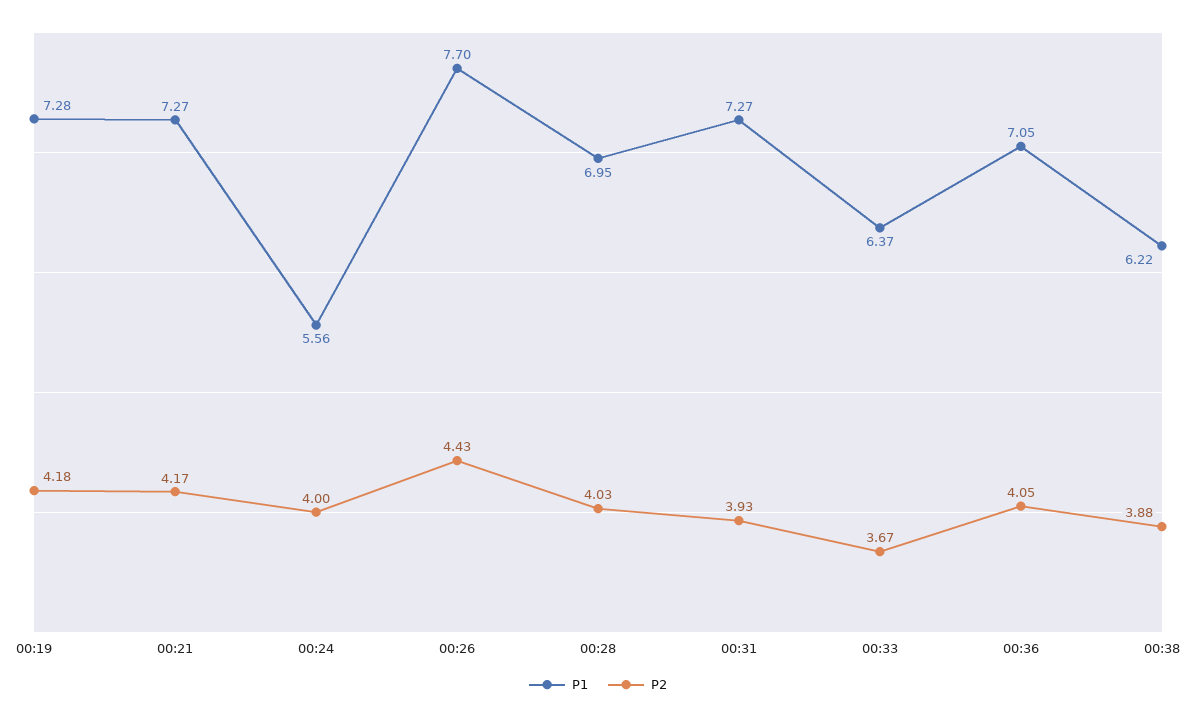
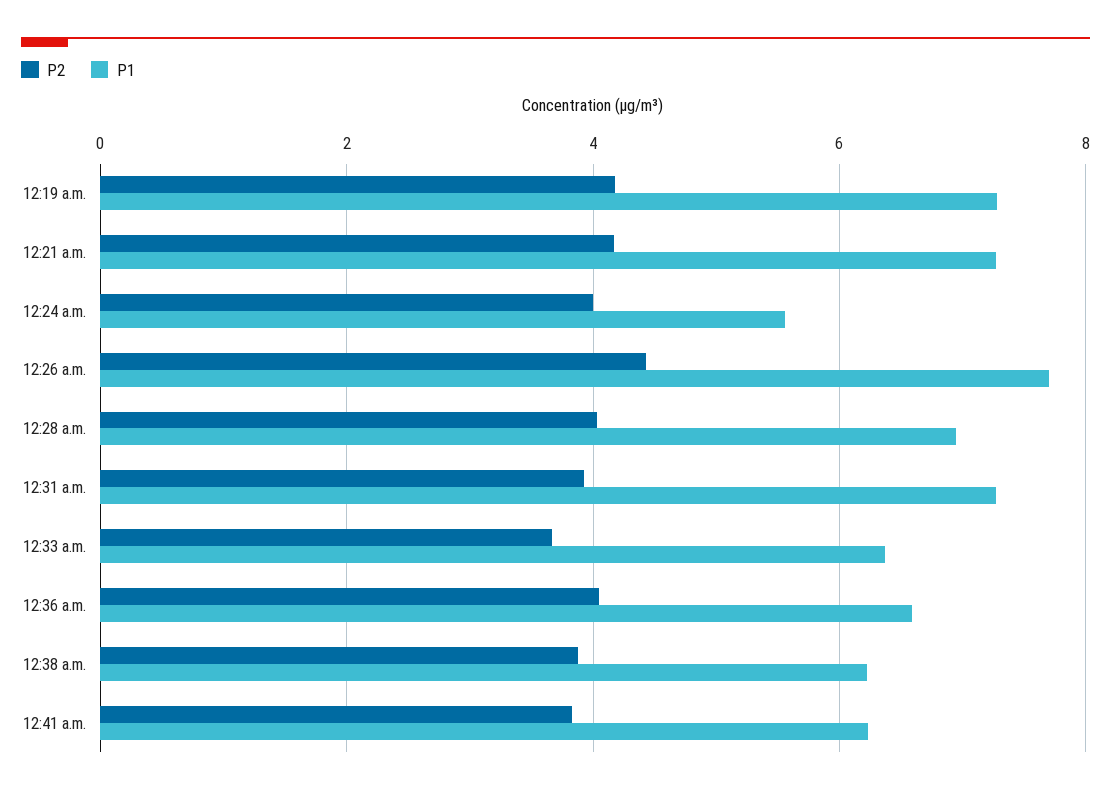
P1, 00:36: 7.05 -> 6.6
P2, 12:41 a.m.: none -> 3.8
P1, 12:41 a.m.: none -> 6.2

